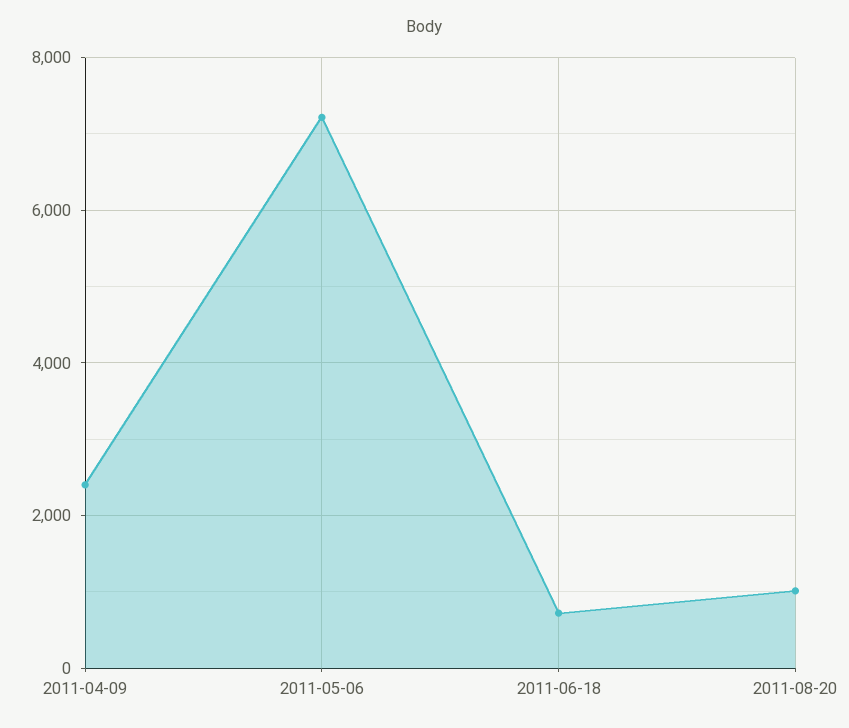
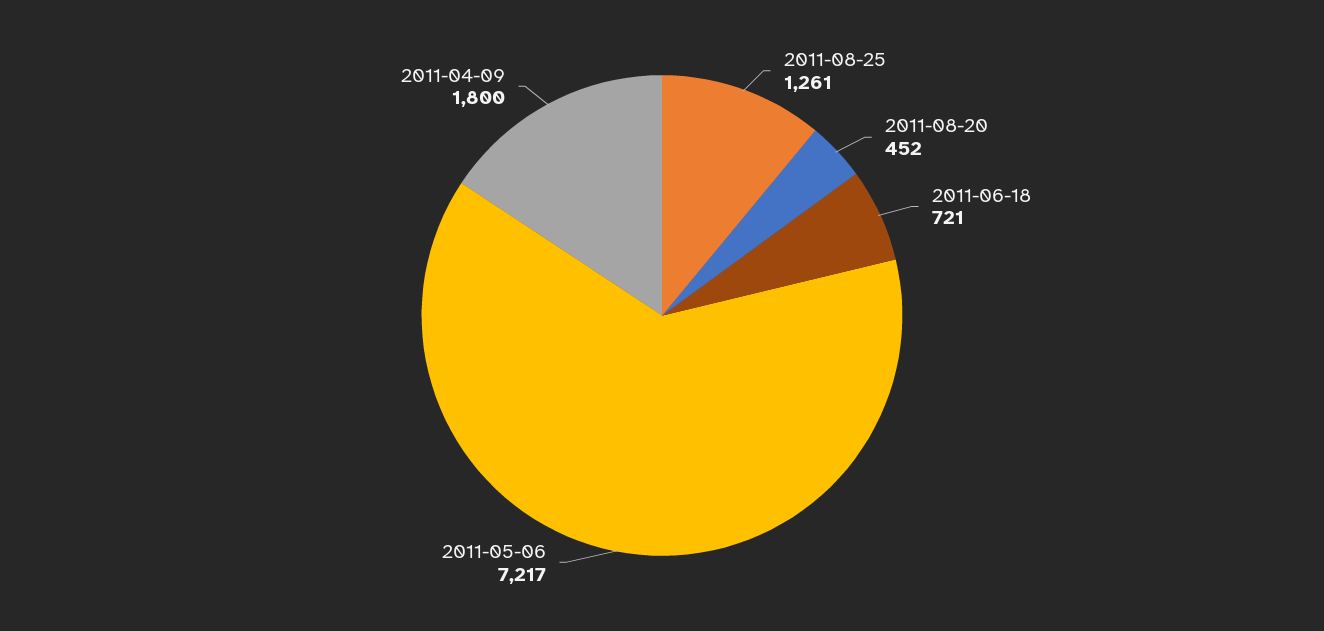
2011-04-09: 2400 -> 1800
2011-08-20: 1000 -> 452
2011-08-25: none -> 1261

